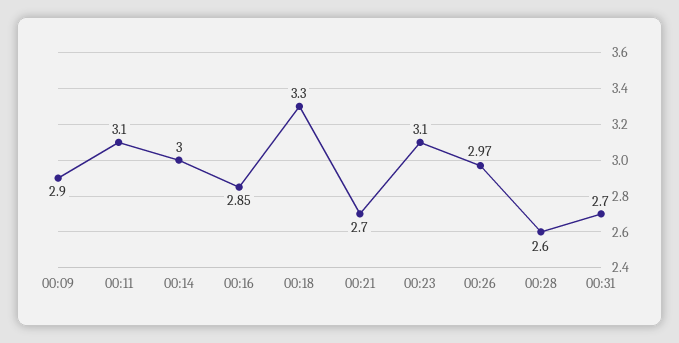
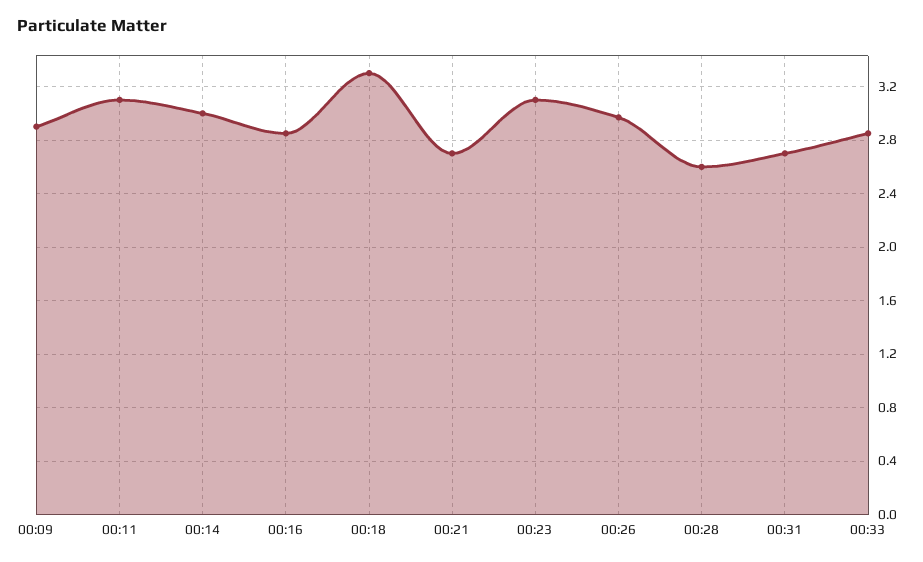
00:33: none -> 2.85

